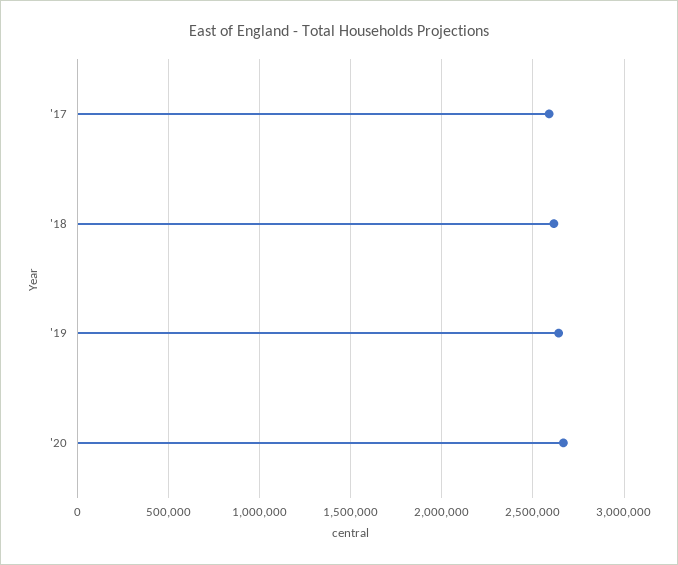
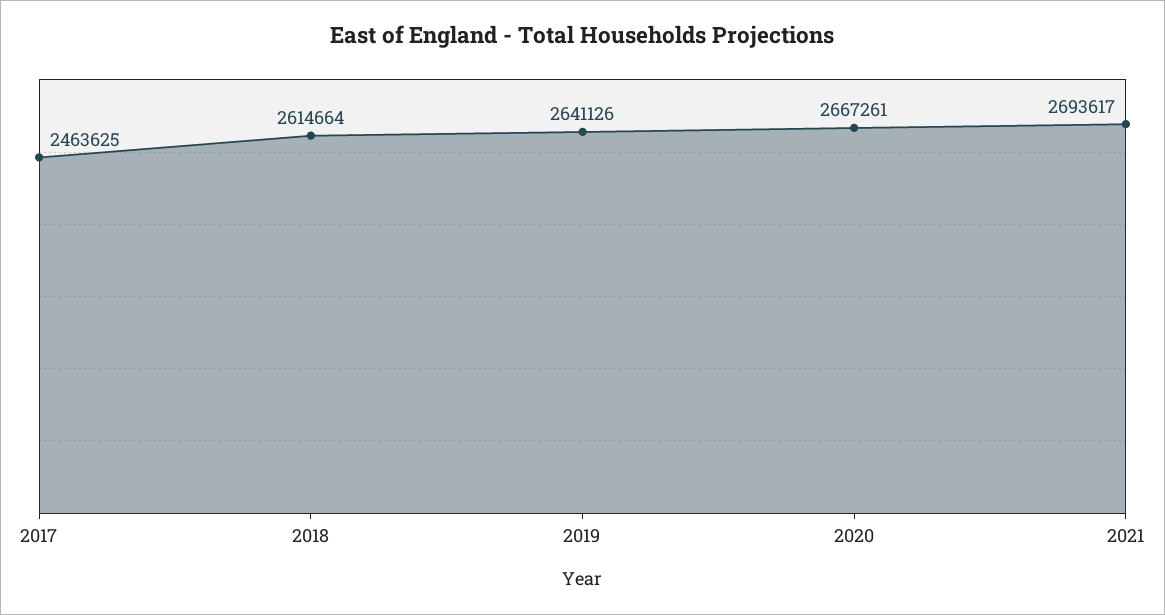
'17: 2600000 -> 2463625
2021: none -> 2693617

